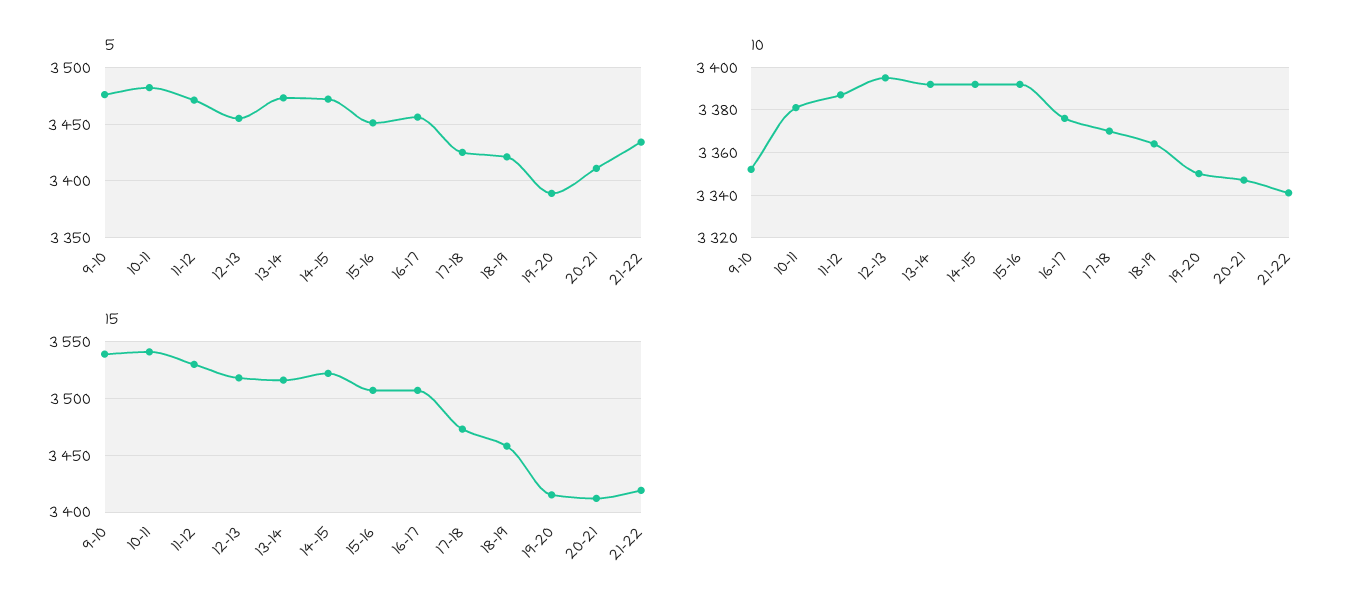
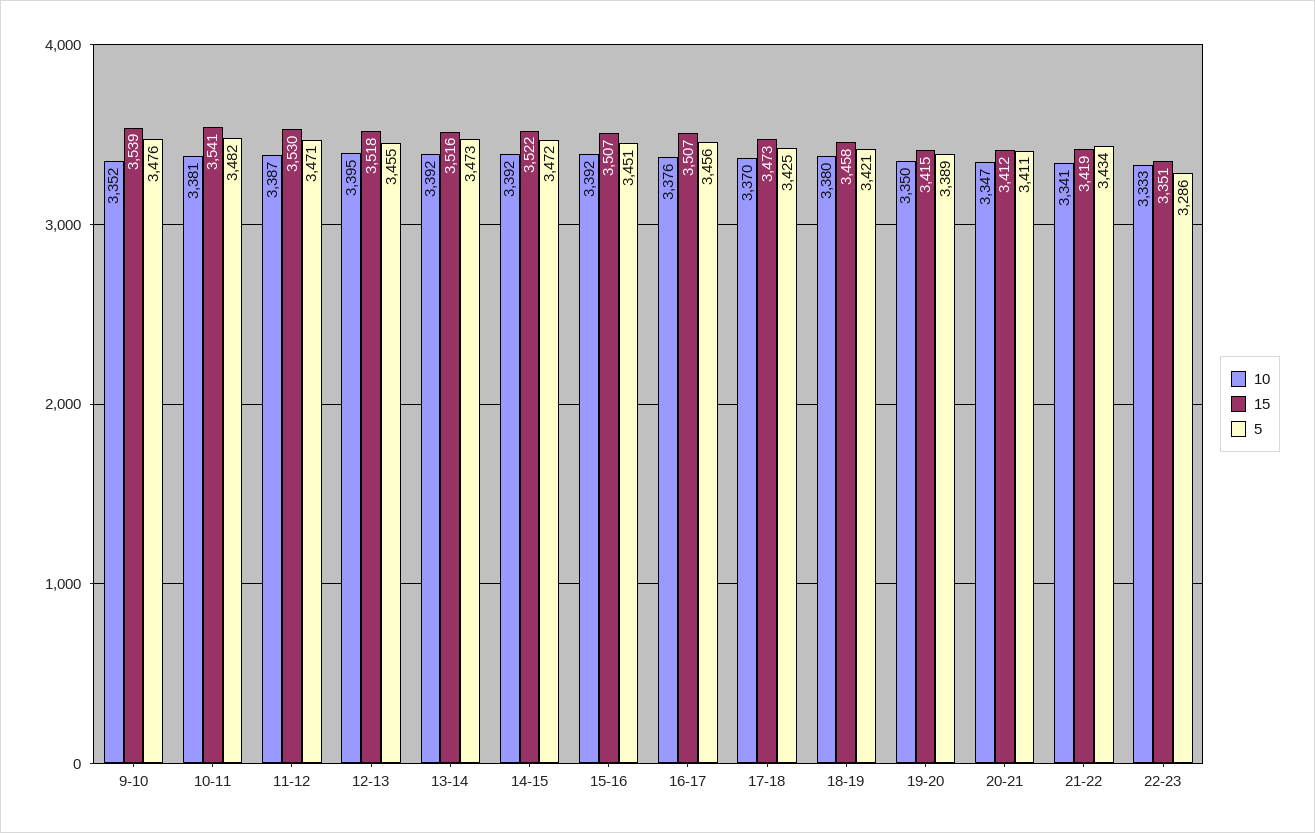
10, 18-19: 3365 -> 3380
10, 22-23: none -> 3333
15, 22-23: none -> 3351
5, 22-23: none -> 3286

